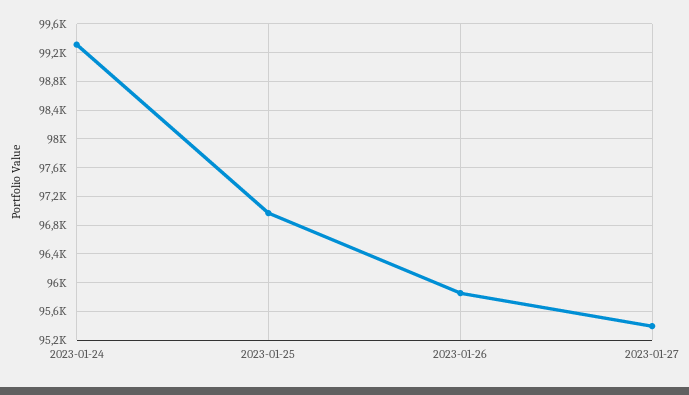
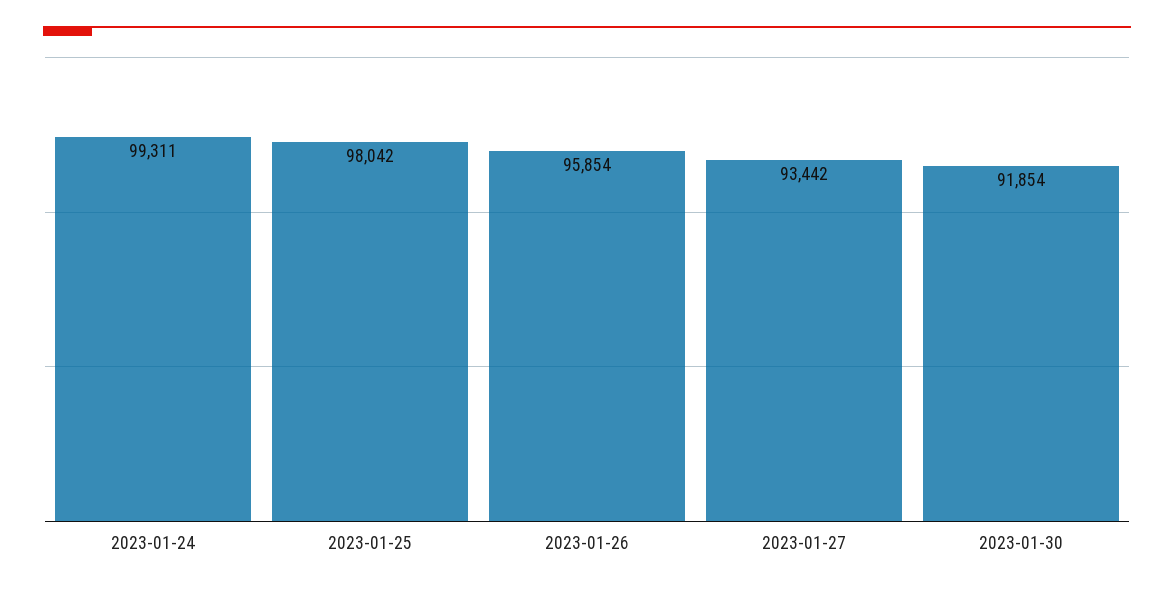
2023-01-25: 97000 -> 98042
2023-01-27: 95400 -> 93442
2023-01-30: none -> 91854

